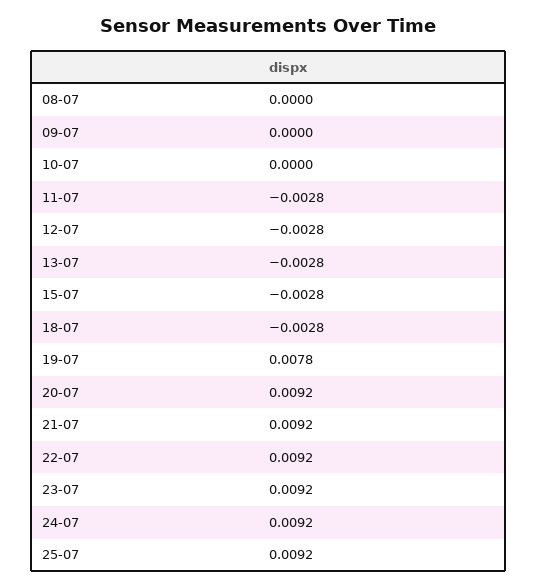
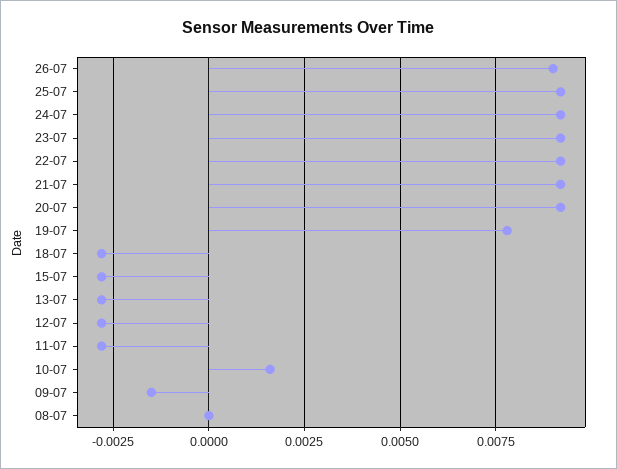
09-07: 0 -> -0.0015
10-07: 0 -> 0.0015
26-07: none -> 0.009

